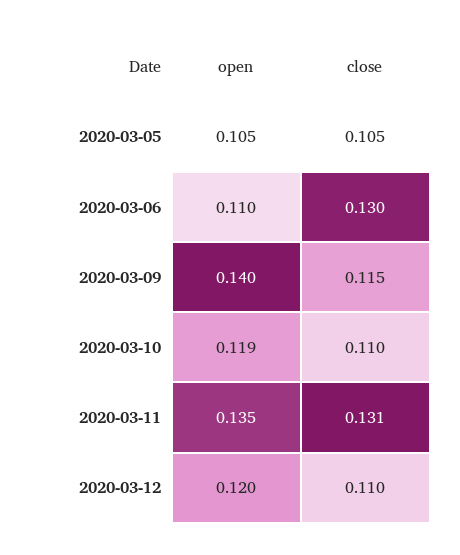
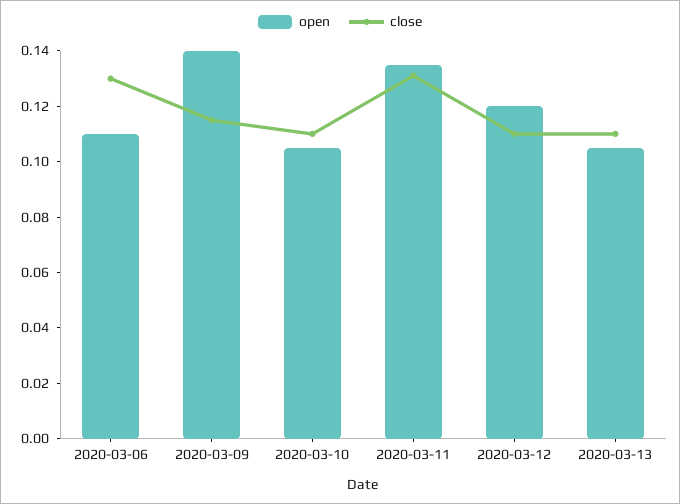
open, 2020-03-05: 0.105 -> none
close, 2020-03-05: 0.105 -> none
open, 2020-03-10: 0.119 -> 0.105
open, 2020-03-13: none -> 0.105
close, 2020-03-13: none -> 0.11

